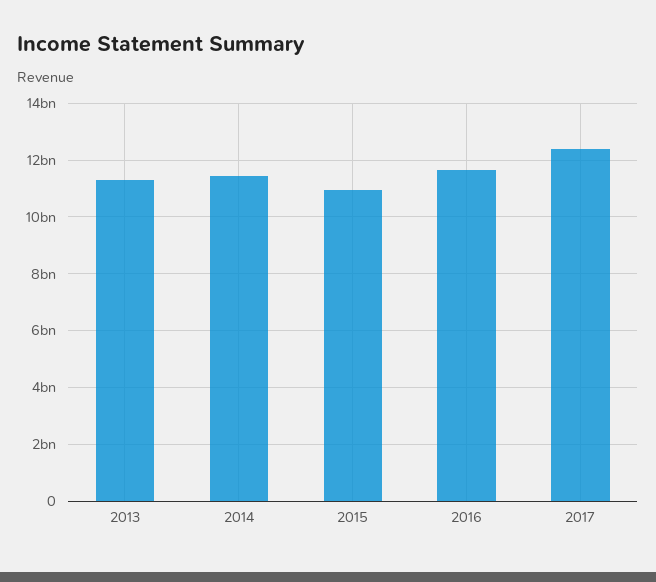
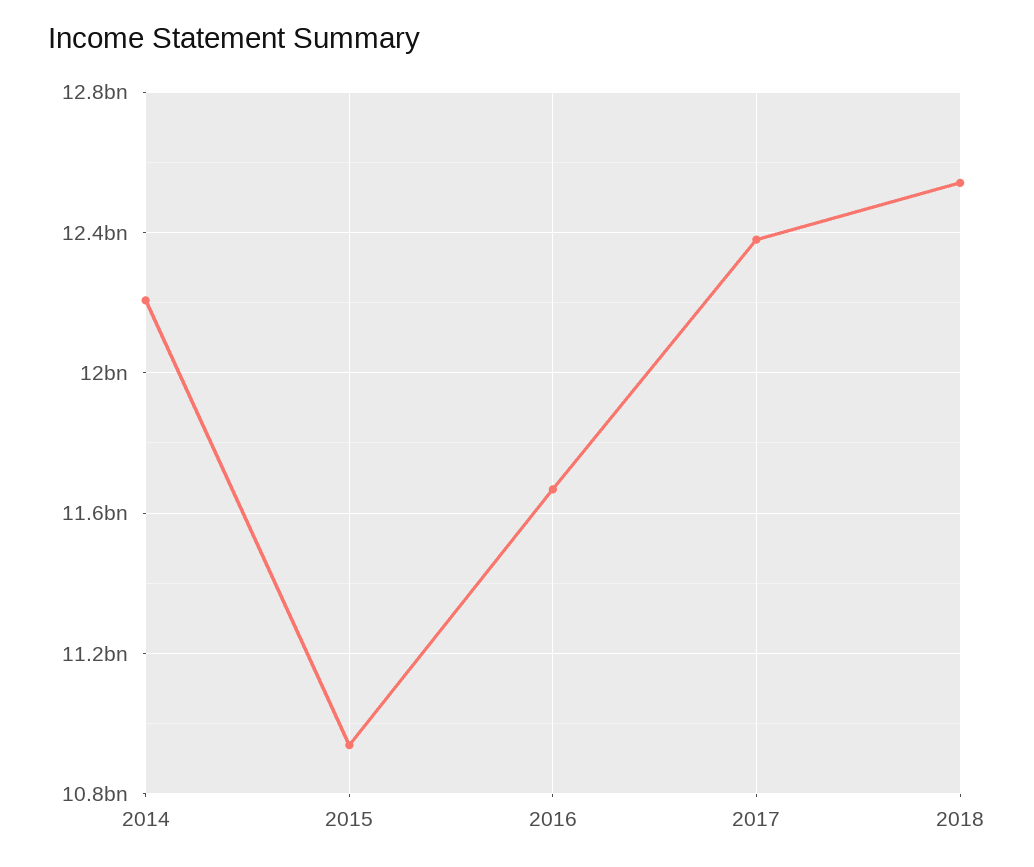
2013: 11250000000 -> none
2014: 11500000000 -> 12200000000
2018: none -> 12550000000

